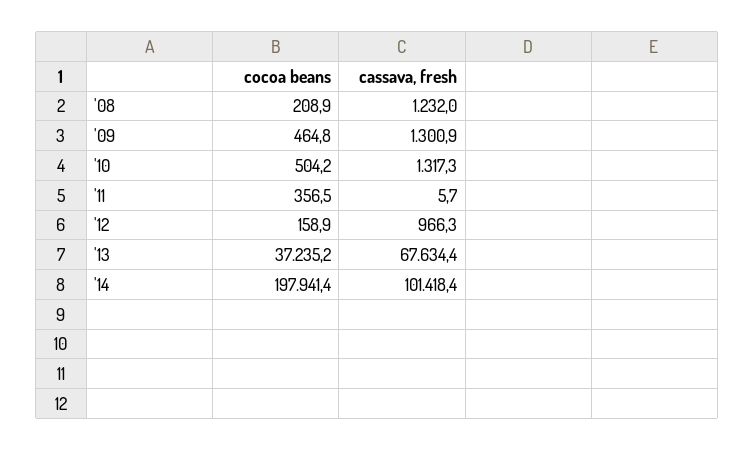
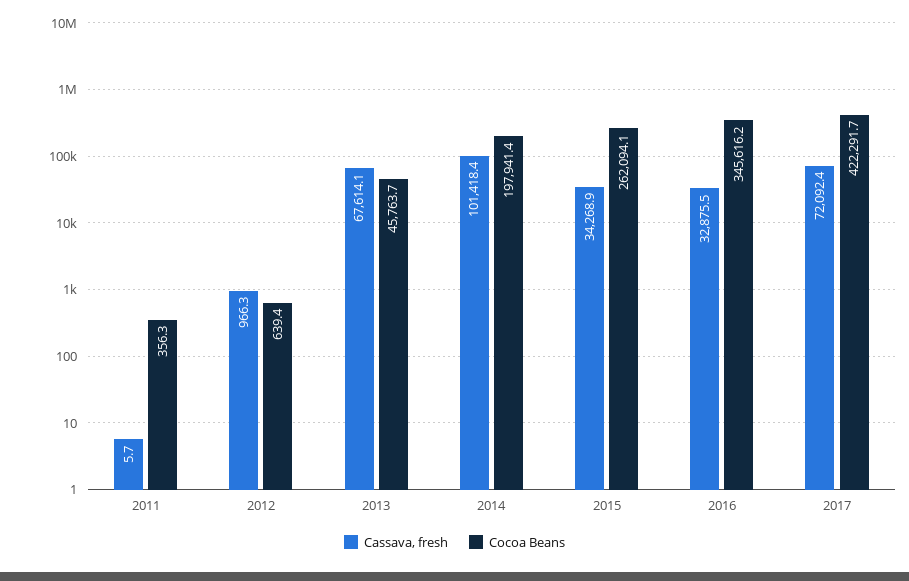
cocoa beans, '08: 208.9 -> none
cassava, fresh, '08: 1232 -> none
cocoa beans, '09: 464.8 -> none
cassava, fresh, '09: 1300.9 -> none
cocoa beans, '10: 504.2 -> none
cassava, fresh, '10: 1317.3 -> none
cocoa beans, '11: 356.5 -> 356.3
cocoa beans, '12: 158.9 -> 639.4
cocoa beans, '13: 37235.2 -> 45763.7
cassava, fresh, '13: 67634.4 -> 67614.1
cassava, fresh, 2015: none -> 34268.9
cocoa beans, 2015: none -> 262094.1
cassava, fresh, 2016: none -> 32875.5
cocoa beans, 2016: none -> 345616.2
cassava, fresh, 2017: none -> 72092.4
cocoa beans, 2017: none -> 422291.7

